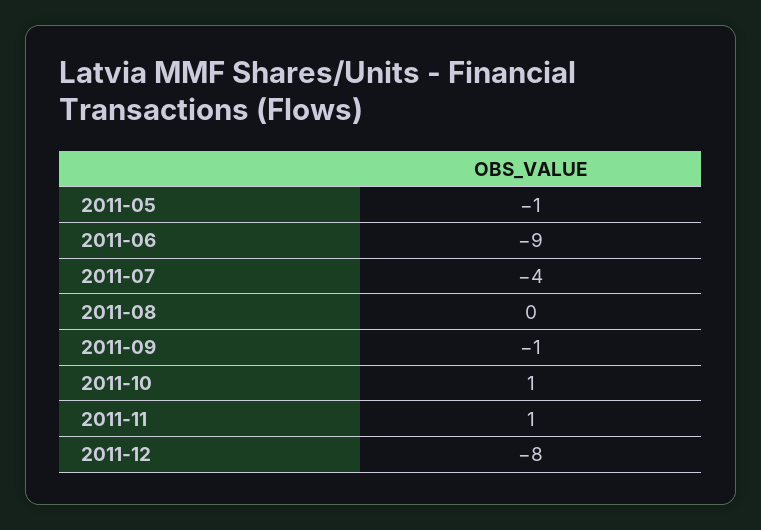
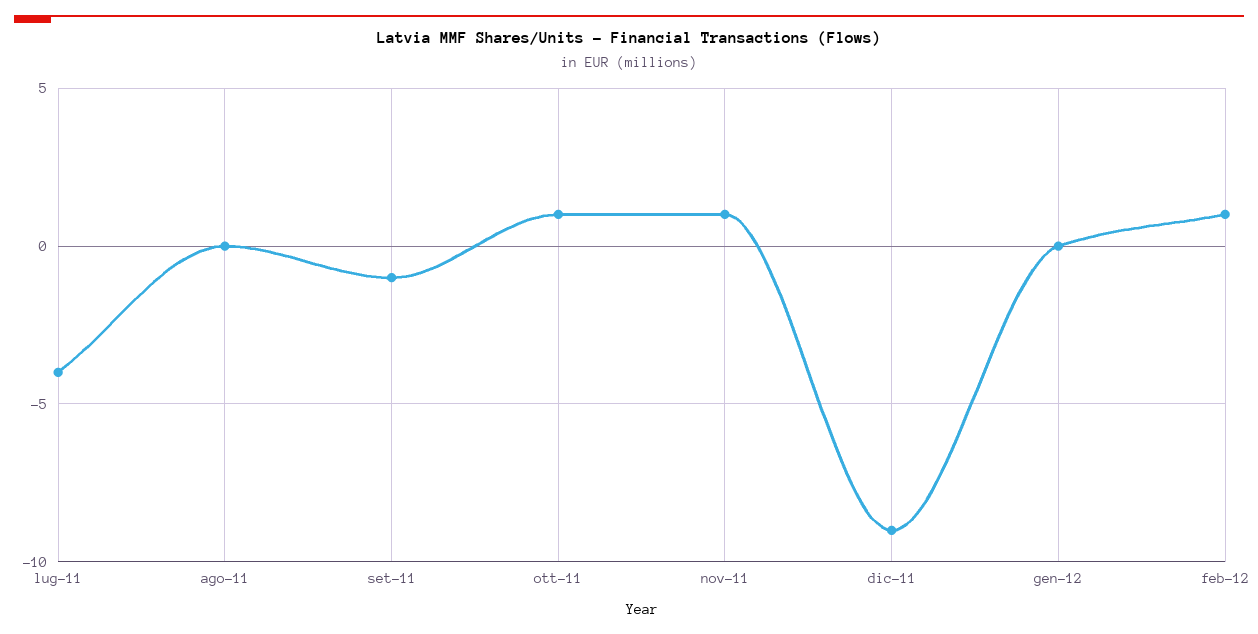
2011-05: -1 -> none
2011-06: -9 -> none
2011-12: -8 -> -9
gen-12: none -> 0
feb-12: none -> 1

